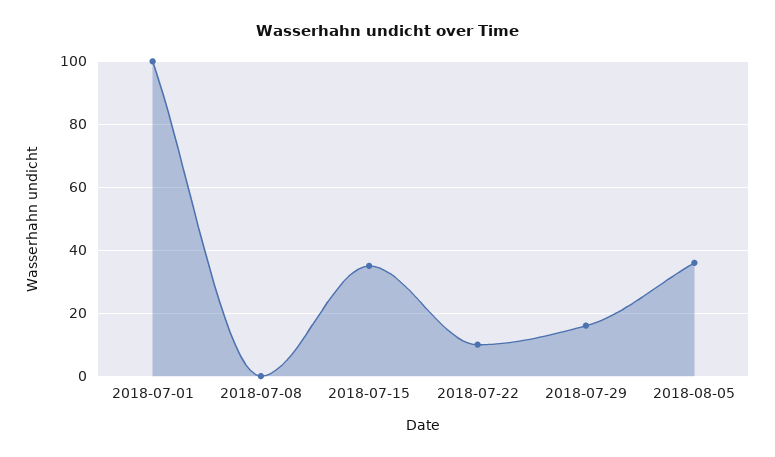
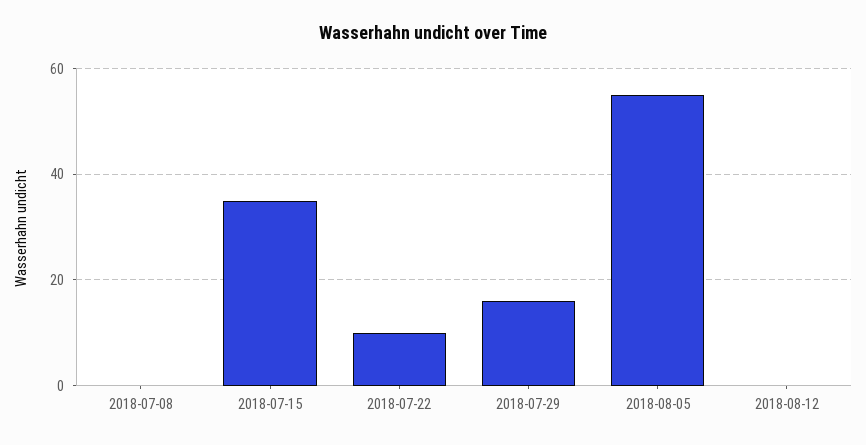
2018-07-01: 100 -> none
2018-08-05: 35 -> 55
2018-08-12: none -> 0

